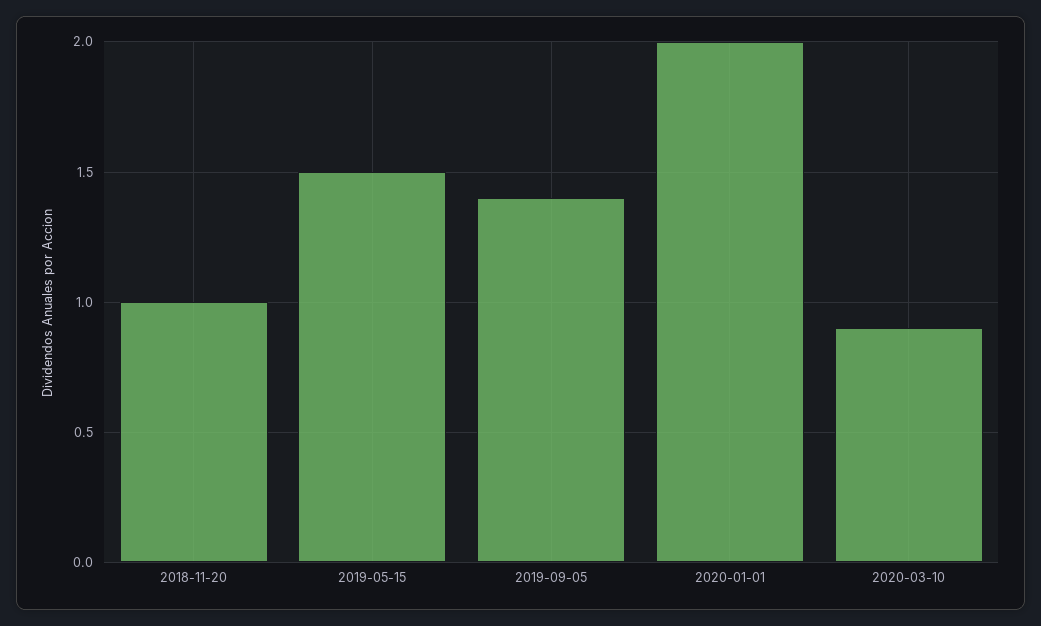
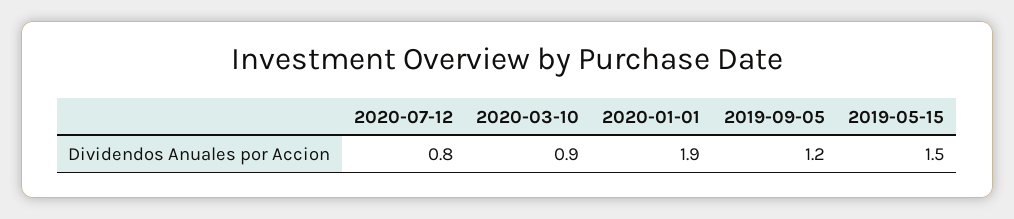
2018-11-20: 1 -> none
2019-09-05: 1.4 -> 1.2
2020-01-01: 2 -> 1.9
2020-07-12: none -> 0.8

